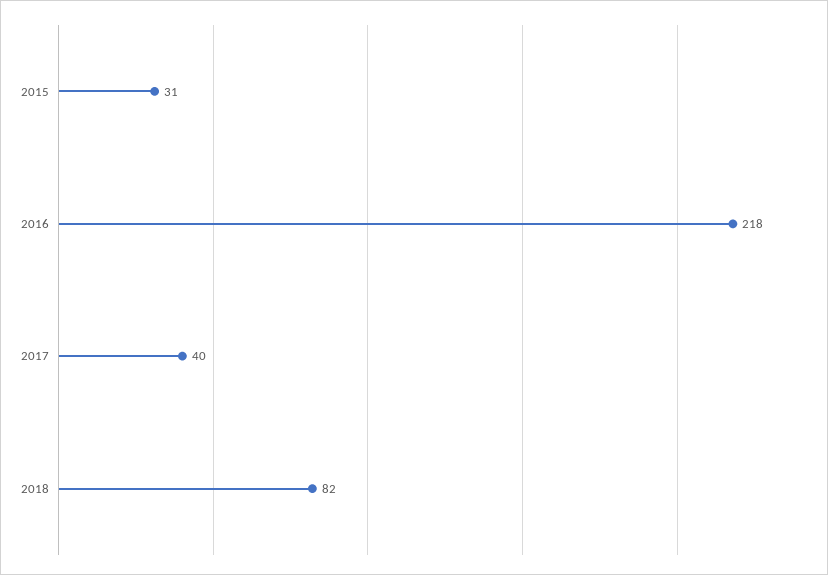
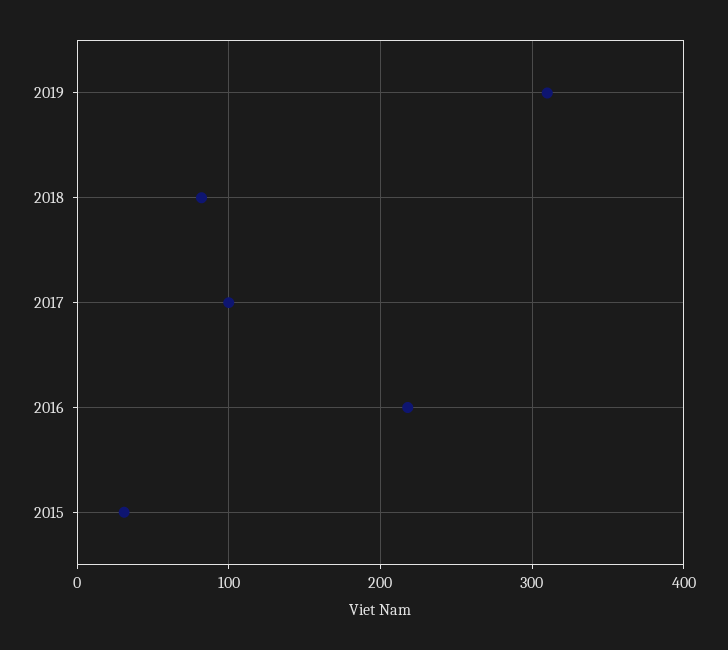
2017: 40 -> 100
2019: none -> 310

